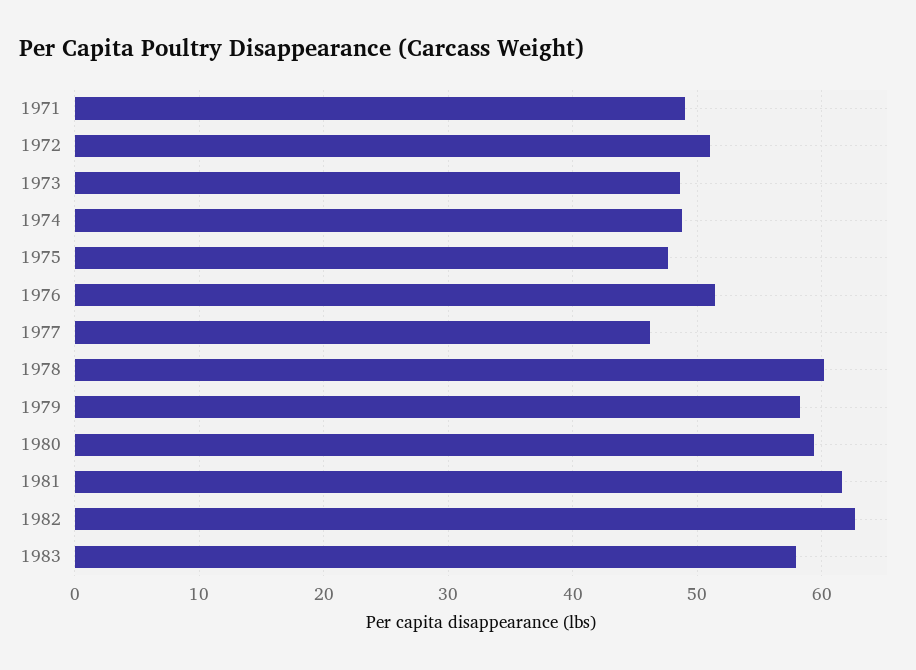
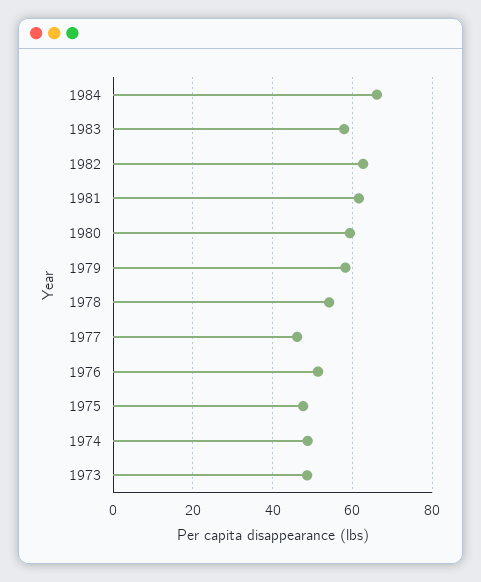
1971: 49 -> none
1972: 51 -> none
1978: 60 -> 54
1984: none -> 66

